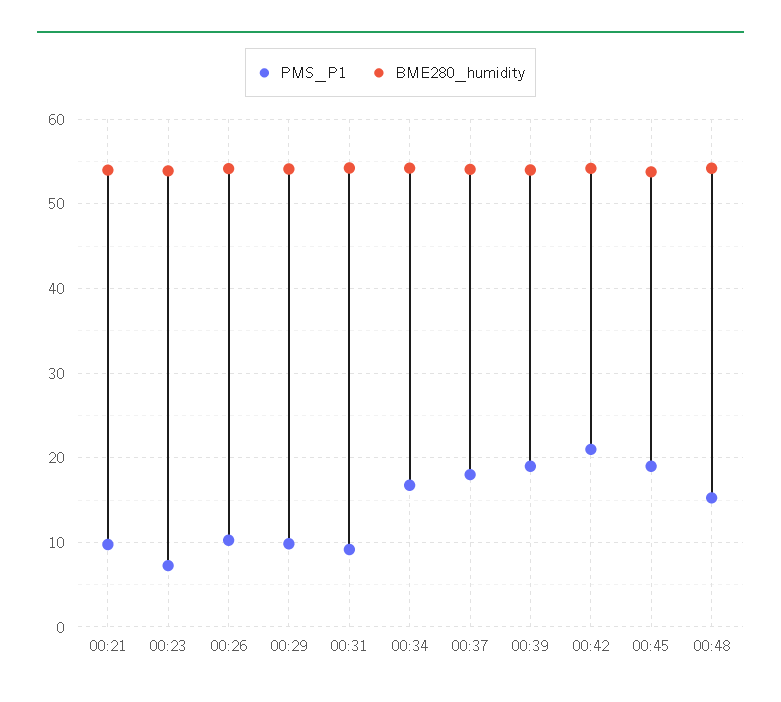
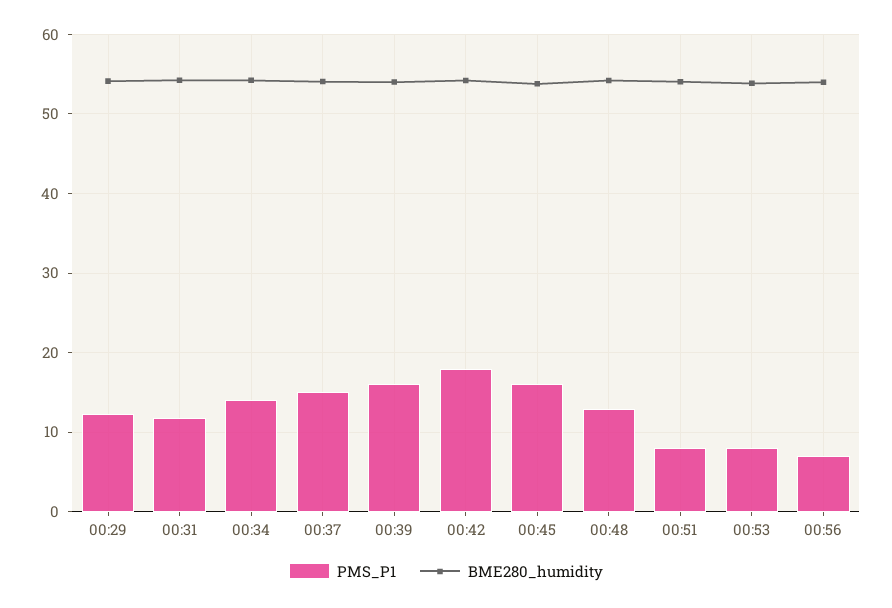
PMS_P1, 00:21: 10 -> none
BME280_humidity, 00:21: 54 -> none
PMS_P1, 00:23: 7 -> none
BME280_humidity, 00:23: 54 -> none
PMS_P1, 00:26: 10 -> none
BME280_humidity, 00:26: 54 -> none
PMS_P1, 00:29: 10 -> 12
PMS_P1, 00:31: 9 -> 12
PMS_P1, 00:34: 17 -> 14
PMS_P1, 00:37: 18 -> 15
PMS_P1, 00:39: 19 -> 16
PMS_P1, 00:42: 21 -> 18
PMS_P1, 00:45: 19 -> 16
PMS_P1, 00:48: 15 -> 13
PMS_P1, 00:51: none -> 8
BME280_humidity, 00:51: none -> 54
PMS_P1, 00:53: none -> 8
BME280_humidity, 00:53: none -> 54
PMS_P1, 00:56: none -> 7
BME280_humidity, 00:56: none -> 54

